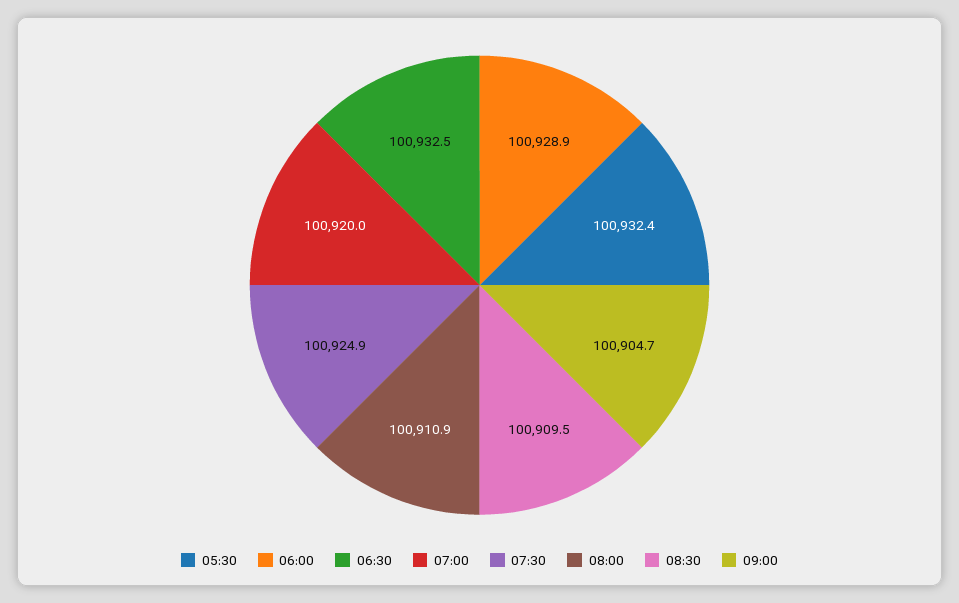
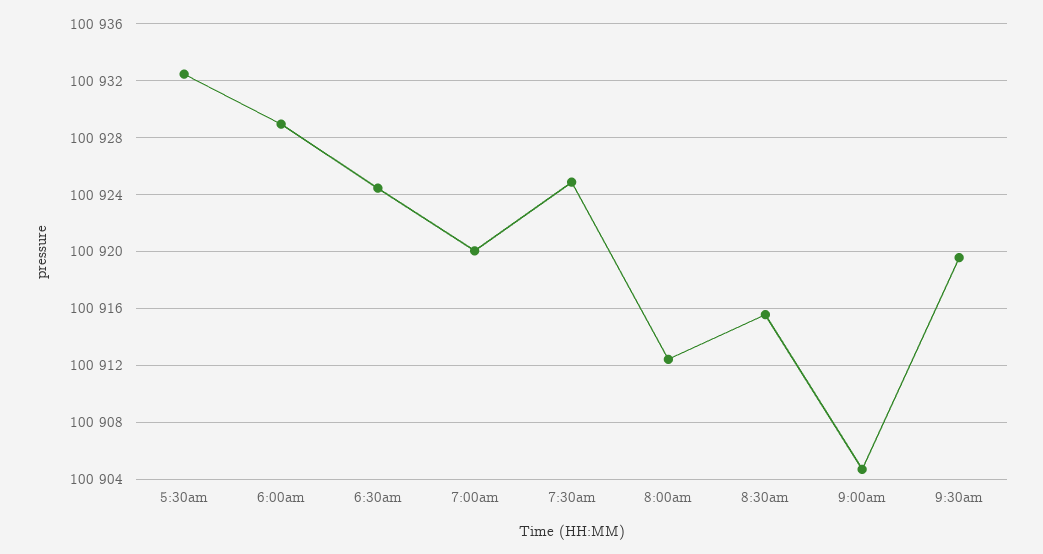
06:30: 100932.5 -> 100924.5
08:00: 100910.9 -> 100912.5
08:30: 100909.5 -> 100915.5
9:30am: none -> 100919.5

